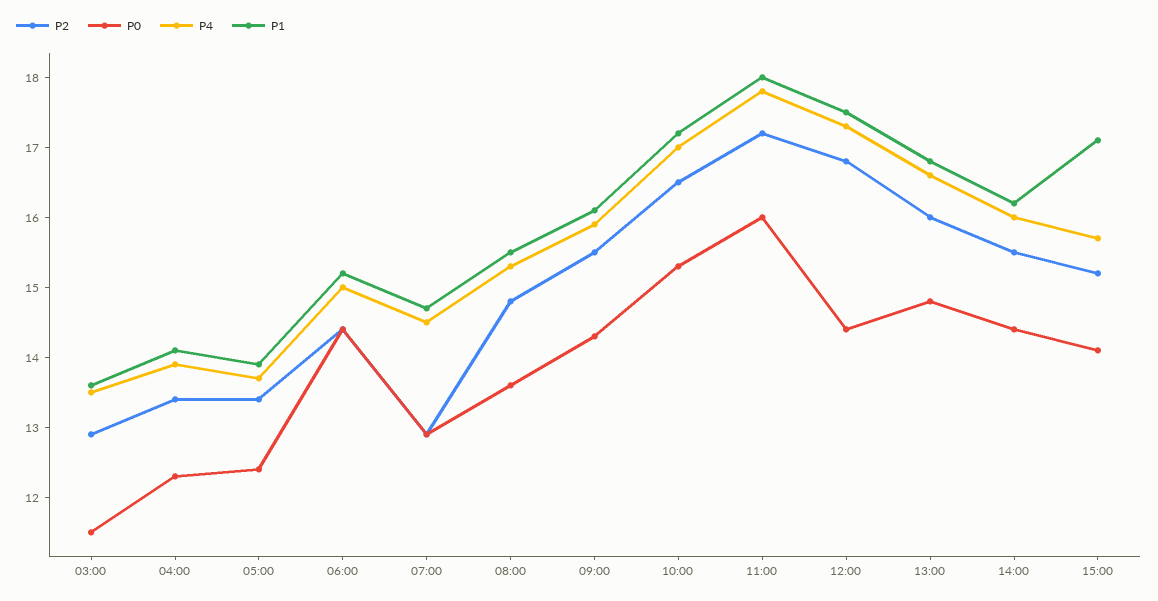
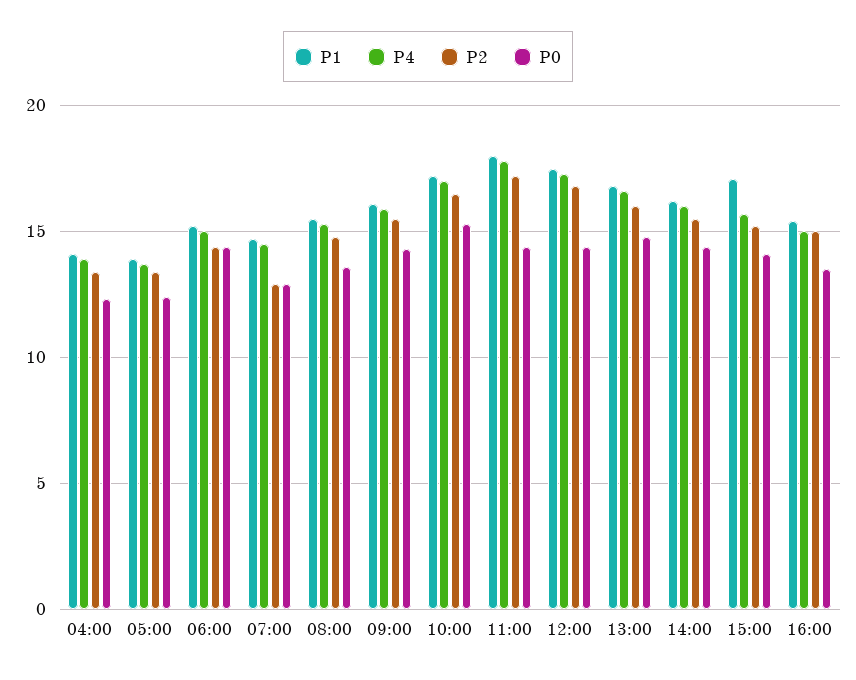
P2, 03:00: 13 -> none
P0, 03:00: 11.5 -> none
P4, 03:00: 13.5 -> none
P1, 03:00: 13.5 -> none
P0, 11:00: 16 -> 14.5
P1, 16:00: none -> 15.5
P4, 16:00: none -> 15
P2, 16:00: none -> 15
P0, 16:00: none -> 13.5

